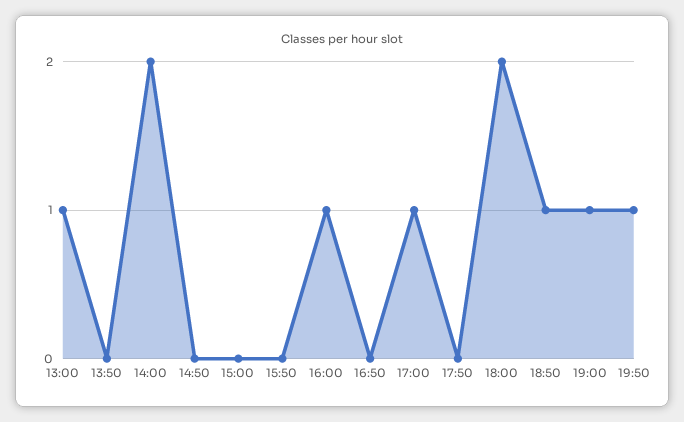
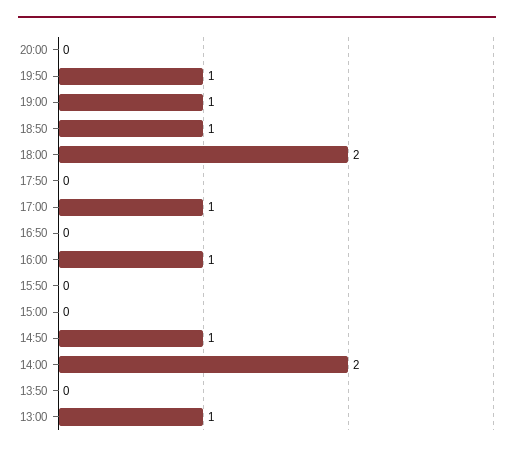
14:50: 0 -> 1
20:00: none -> 0

